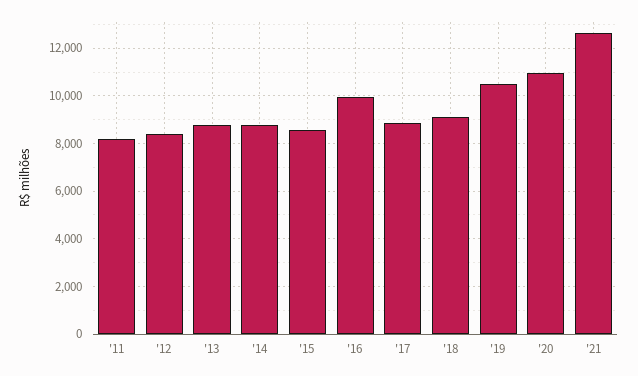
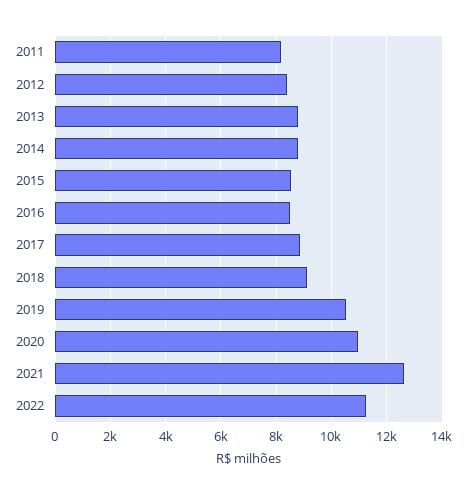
'16: 10000 -> 8500
2022: none -> 11250

